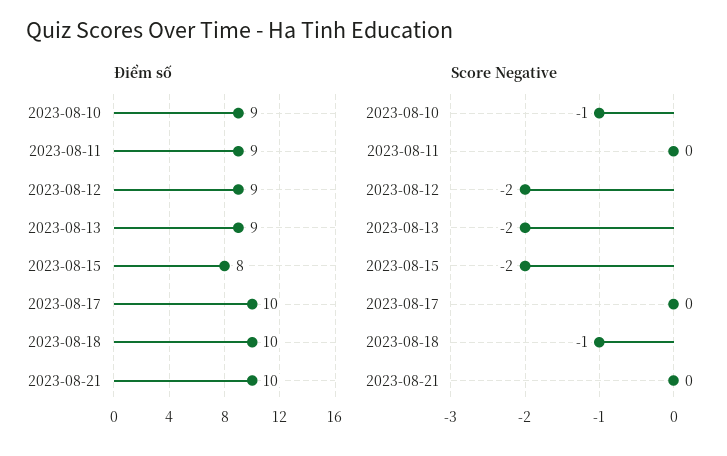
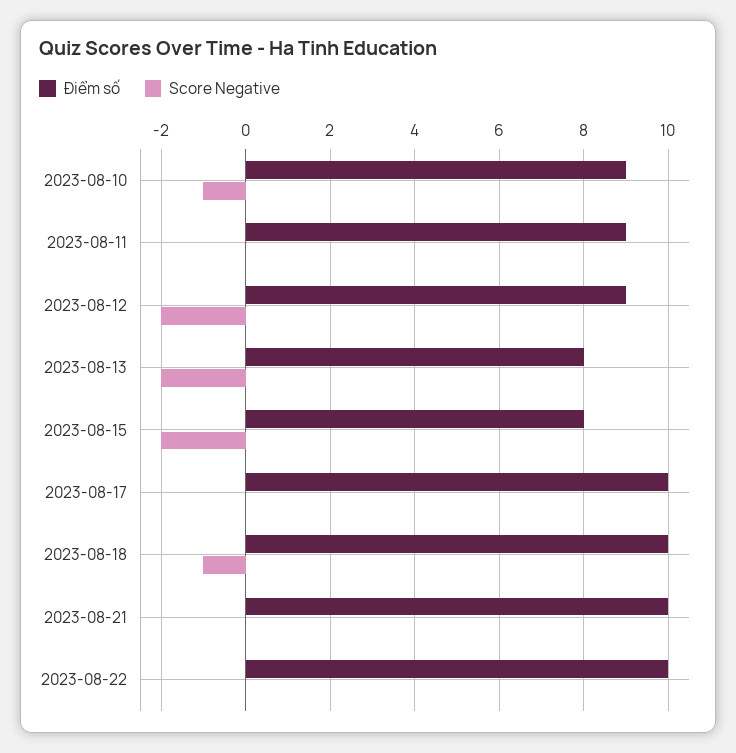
Điểm số, 2023-08-13: 9 -> 8
Điểm số, 2023-08-22: none -> 10
Score Negative, 2023-08-22: none -> 0

